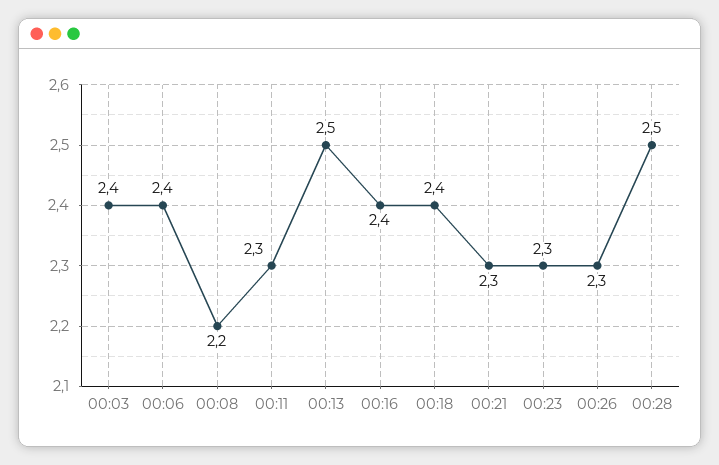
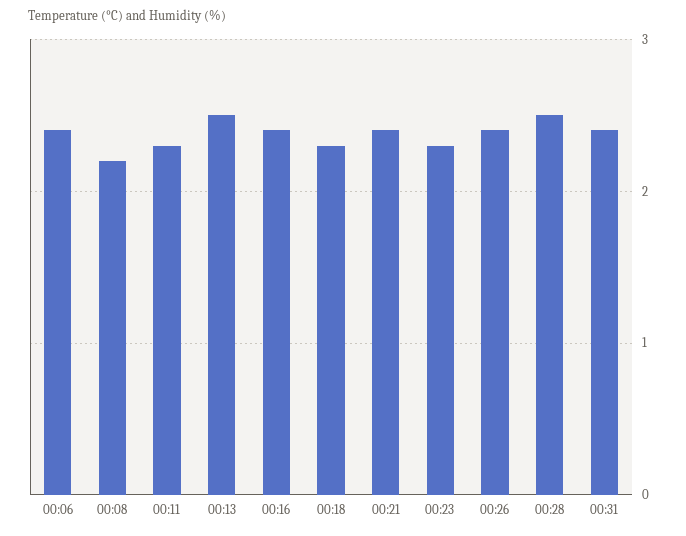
00:03: 2.4 -> none
00:18: 2.4 -> 2.3
00:21: 2.3 -> 2.4
00:26: 2.3 -> 2.4
00:31: none -> 2.4

